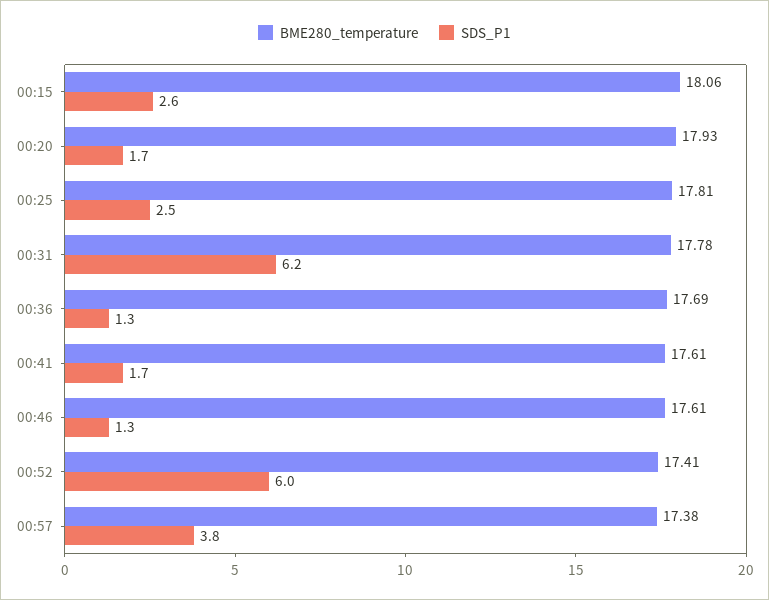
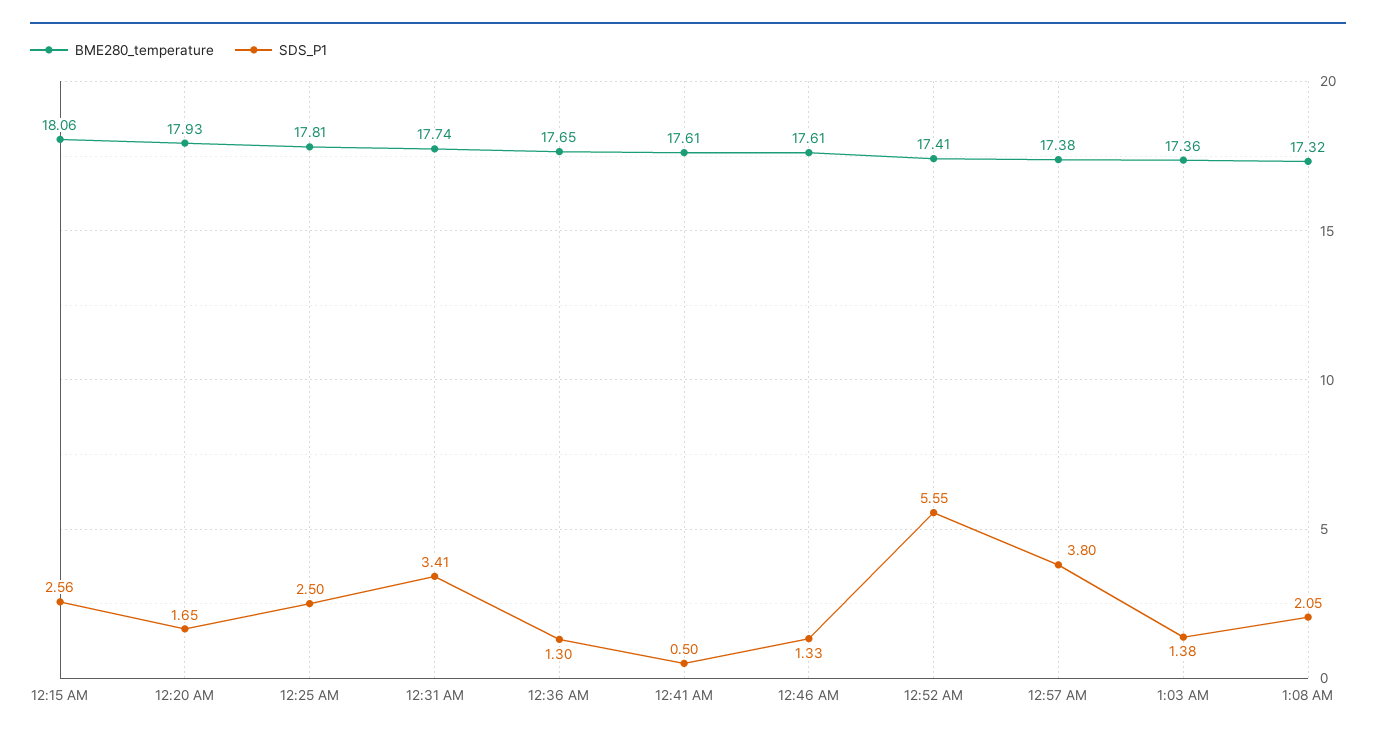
BME280_temperature, 00:31: 17.78 -> 17.74
SDS_P1, 00:31: 6.2 -> 3.41
BME280_temperature, 00:36: 17.69 -> 17.65
SDS_P1, 00:41: 1.7 -> 0.5
SDS_P1, 00:52: 6 -> 5.55
BME280_temperature, 1:03 AM: none -> 17.36
SDS_P1, 1:03 AM: none -> 1.38
BME280_temperature, 1:08 AM: none -> 17.32
SDS_P1, 1:08 AM: none -> 2.05

